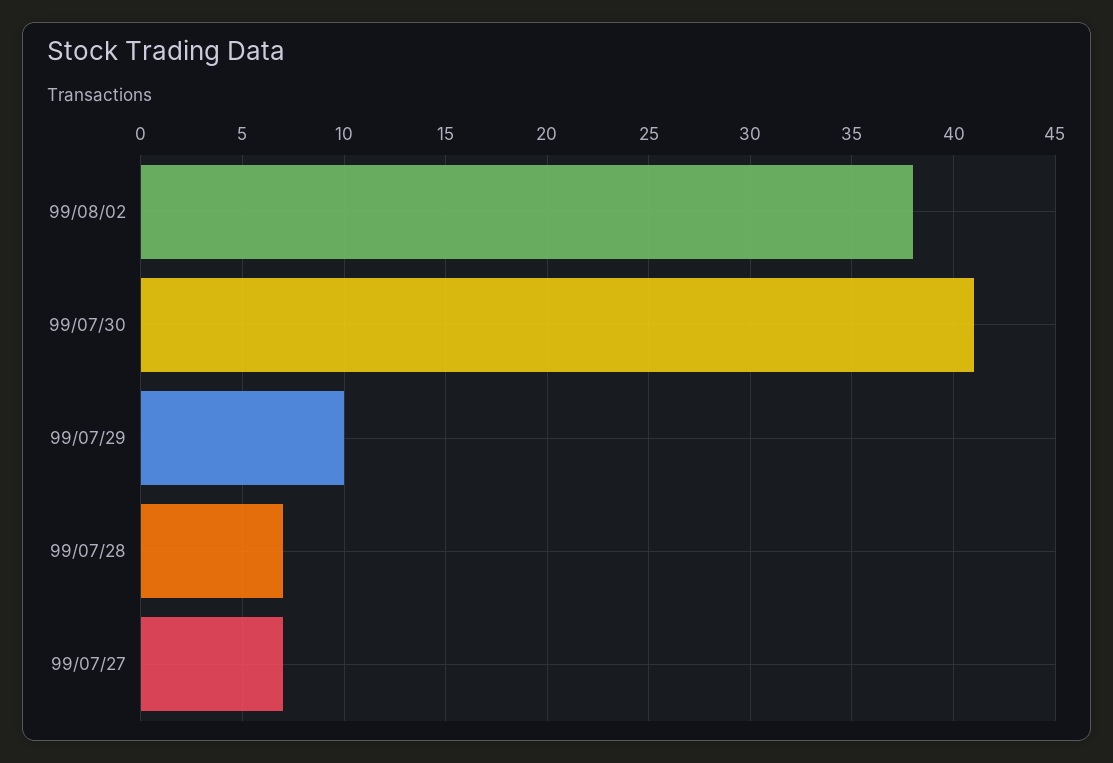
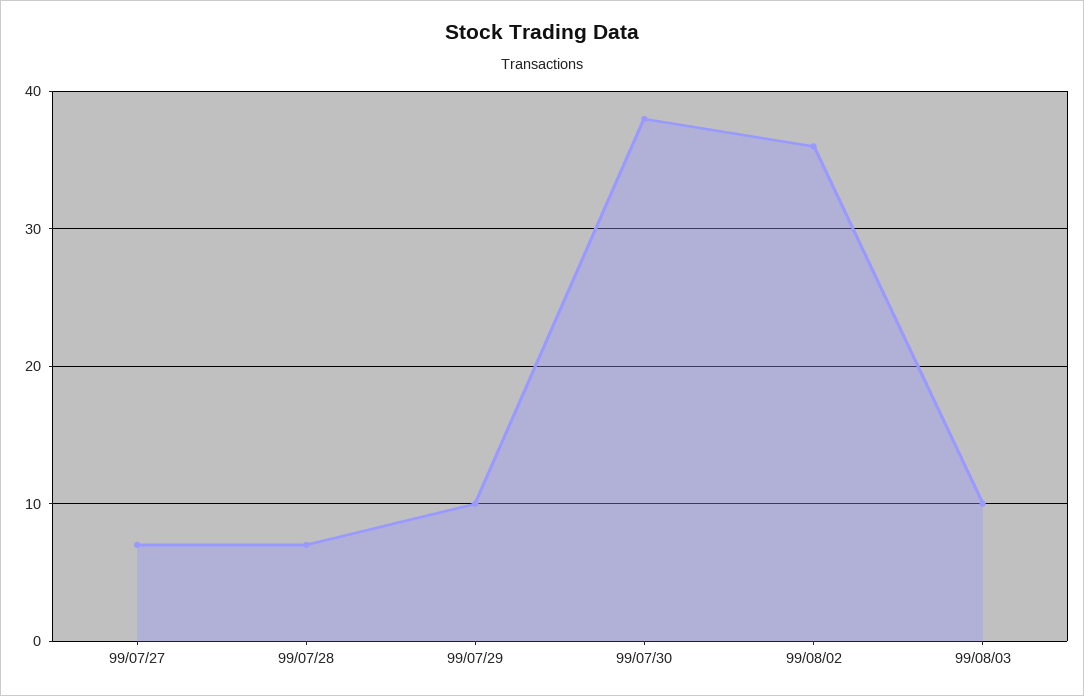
99/08/02: 38 -> 36
99/07/30: 41 -> 38
99/08/03: none -> 10

